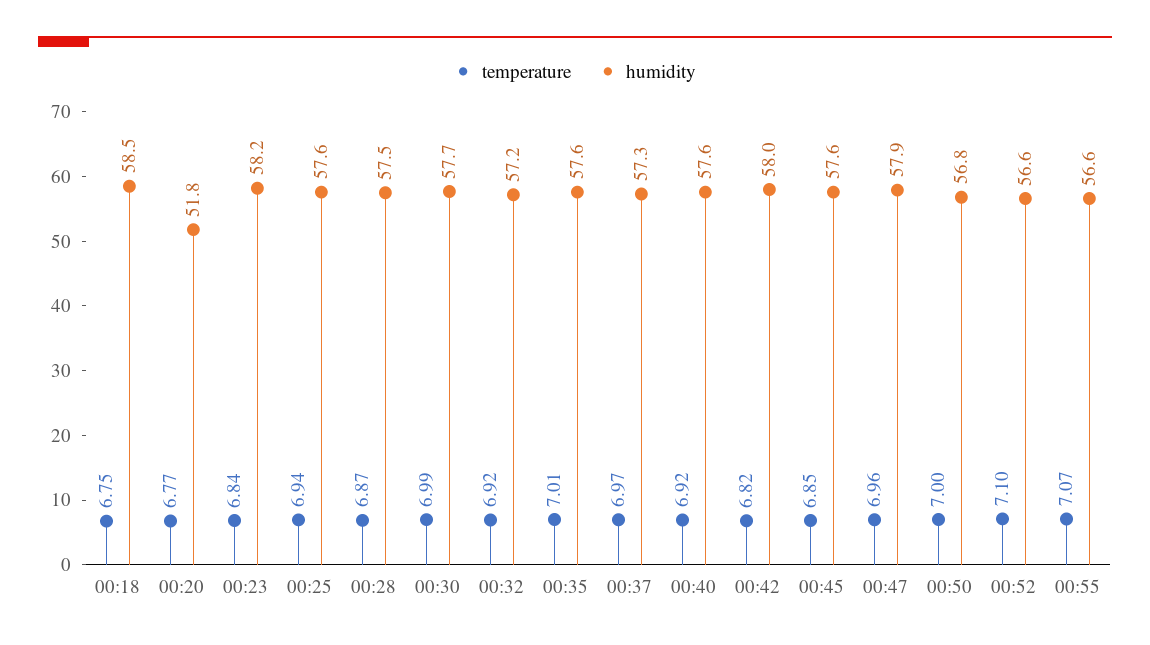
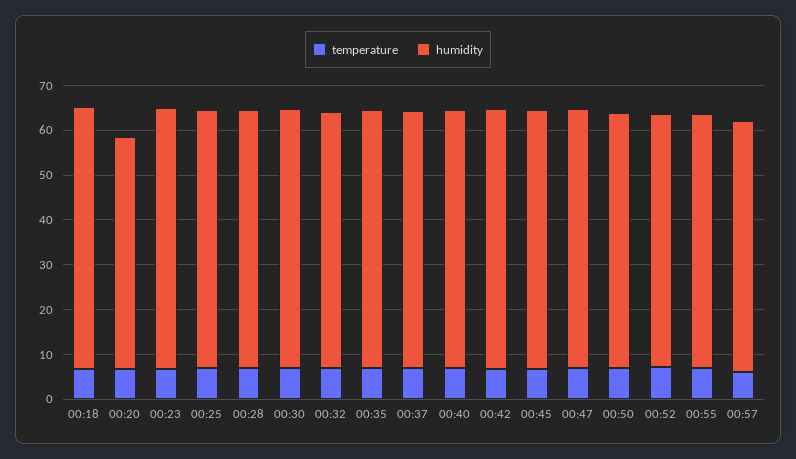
temperature, 00:57: none -> 6
humidity, 00:57: none -> 56

